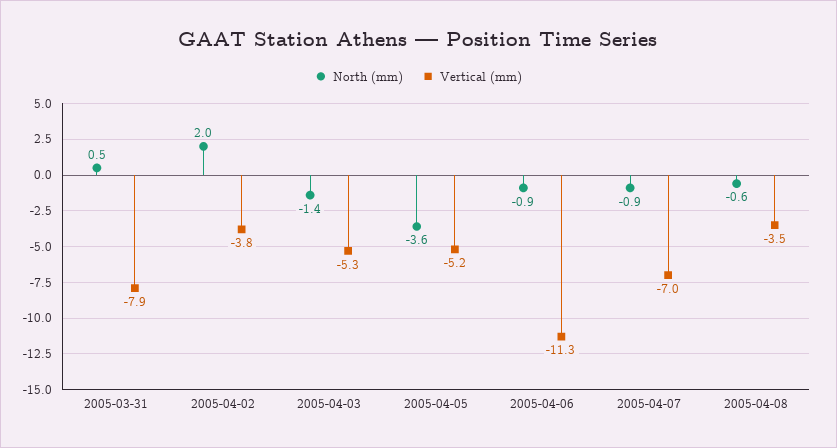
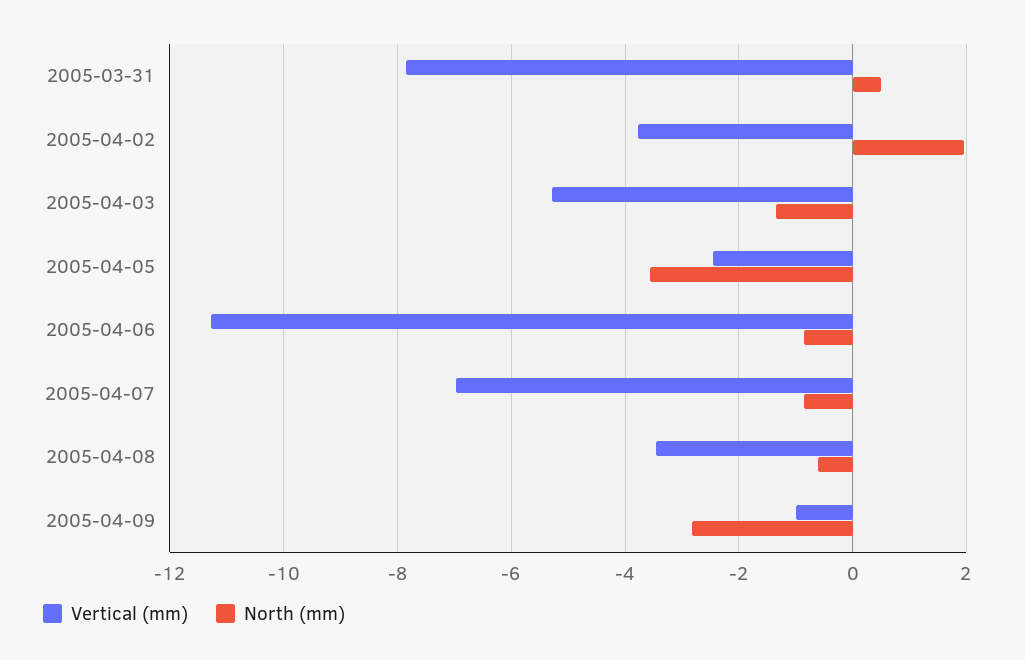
Vertical (mm), 2005-04-05: -5.2 -> -2.4
Vertical (mm), 2005-04-09: none -> -1
North (mm), 2005-04-09: none -> -2.8

